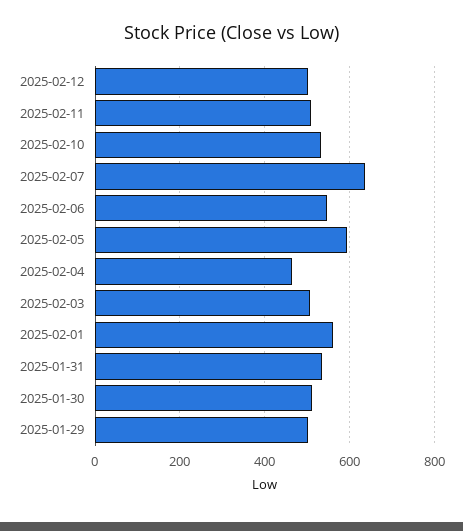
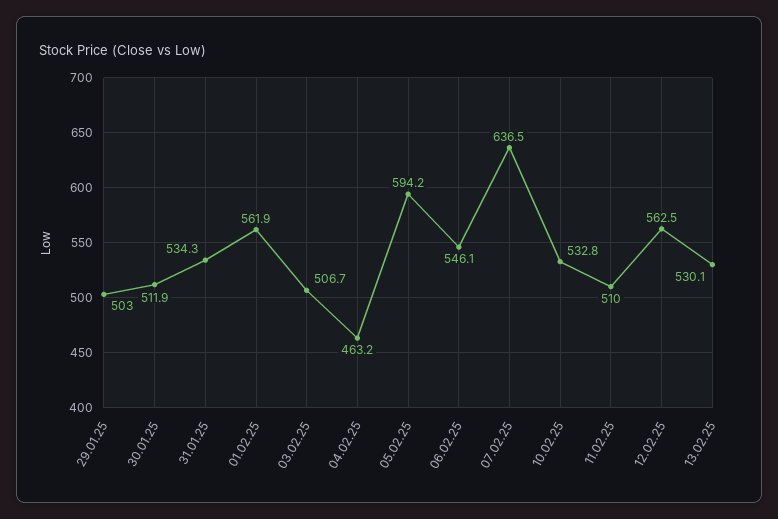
2025-02-12: 500 -> 562.5
13.02.25: none -> 530.1

